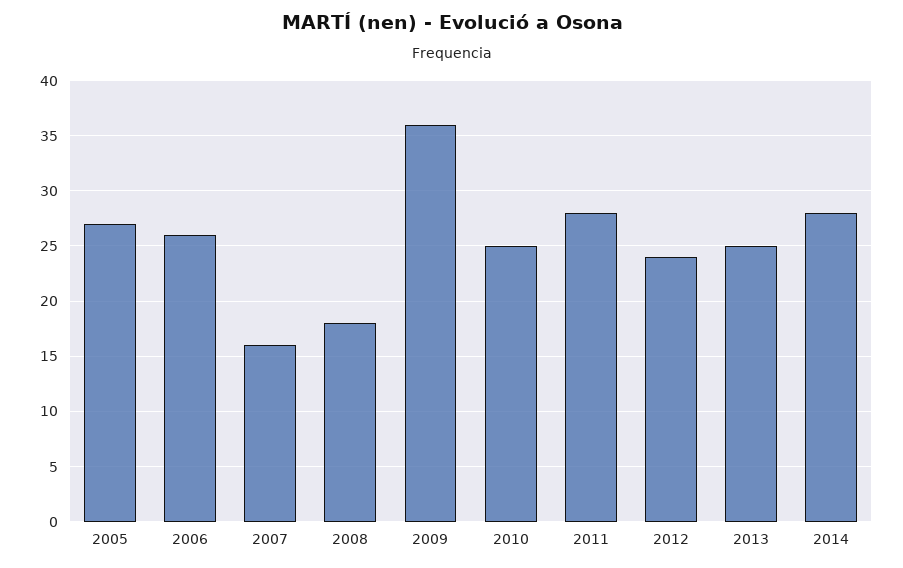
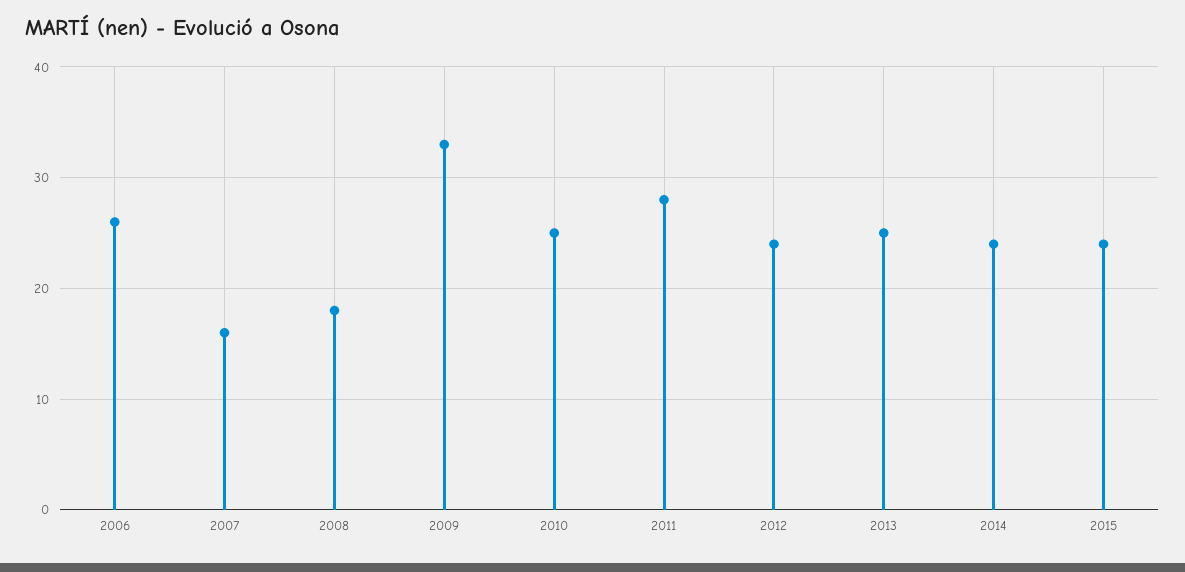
2005: 27 -> none
2009: 36 -> 33
2014: 28 -> 24
2015: none -> 24

